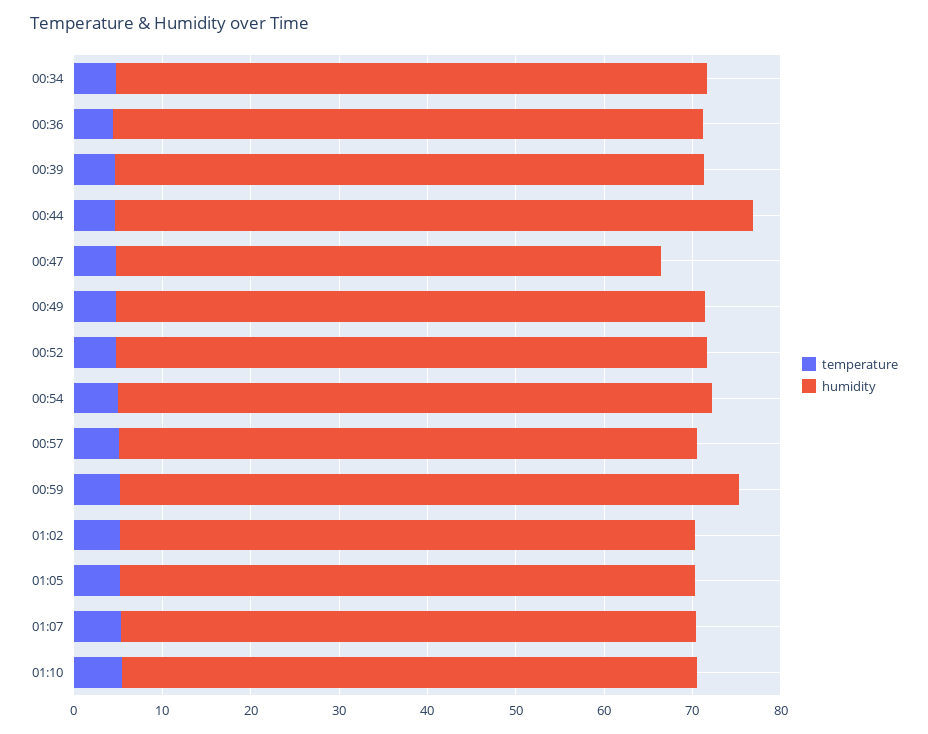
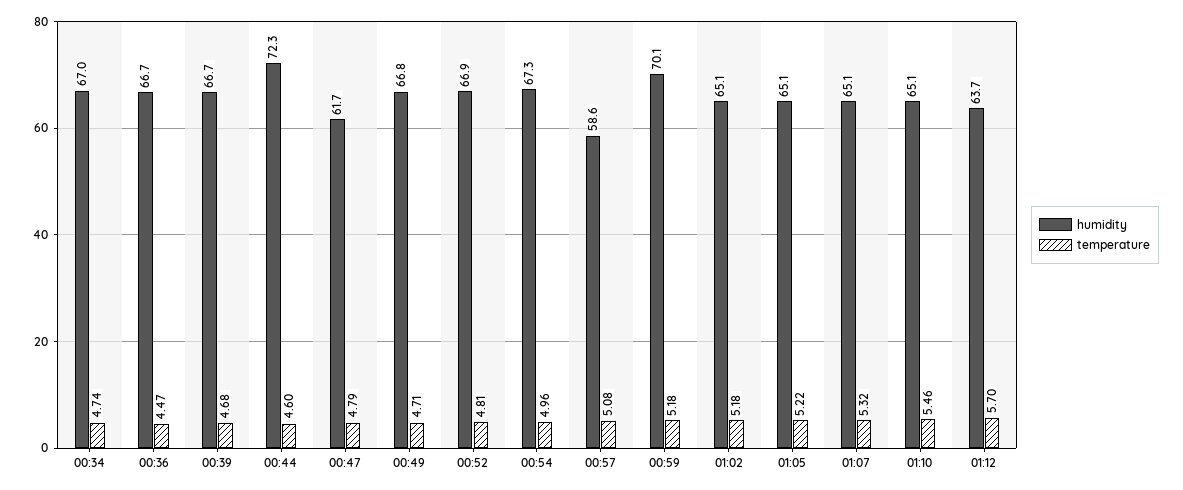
humidity, 00:57: 66 -> 58.6
humidity, 01:12: none -> 63.7
temperature, 01:12: none -> 5.7

